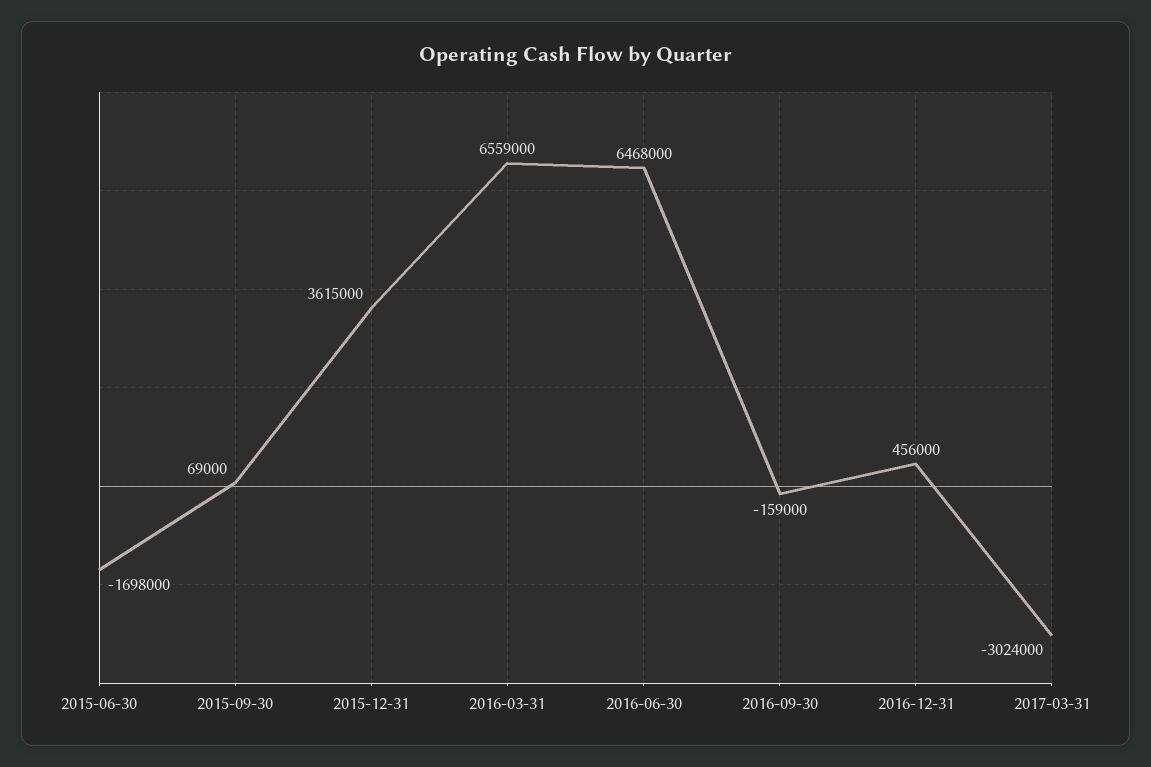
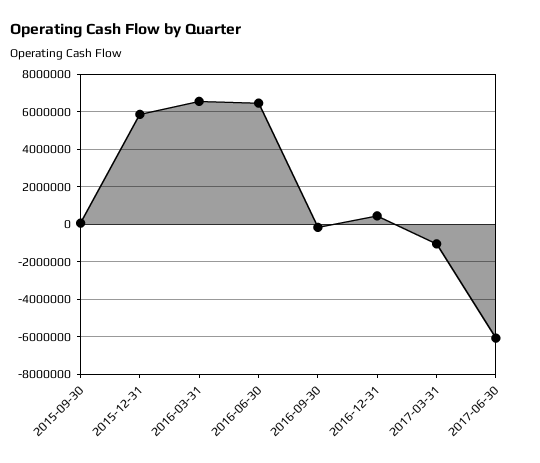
2015-06-30: -1698000 -> none
2015-12-31: 3615000 -> 6000000
2017-03-31: -3024000 -> -1000000
2017-06-30: none -> -6000000

